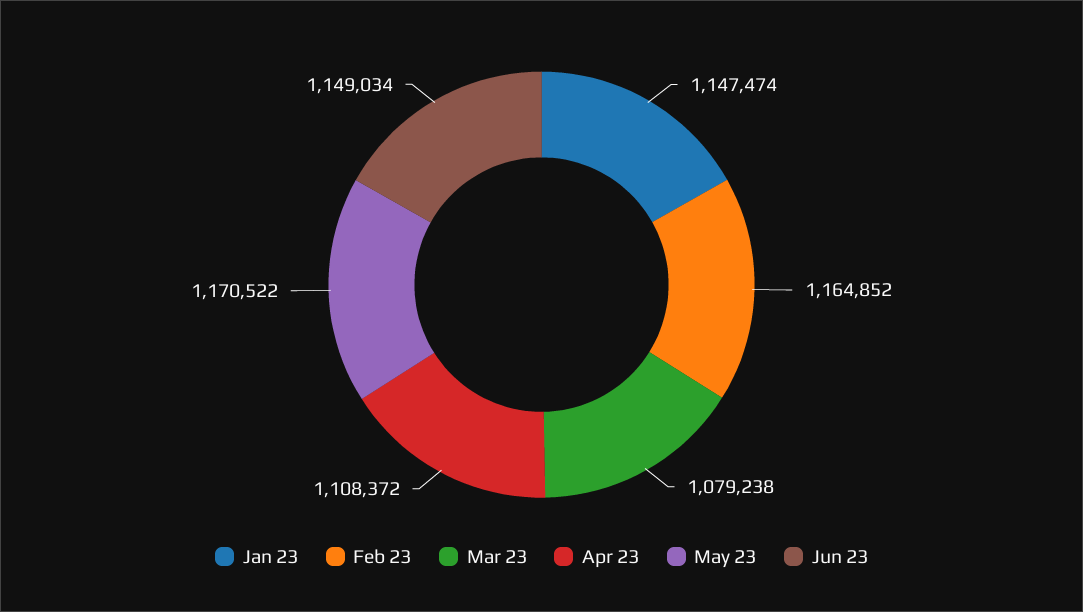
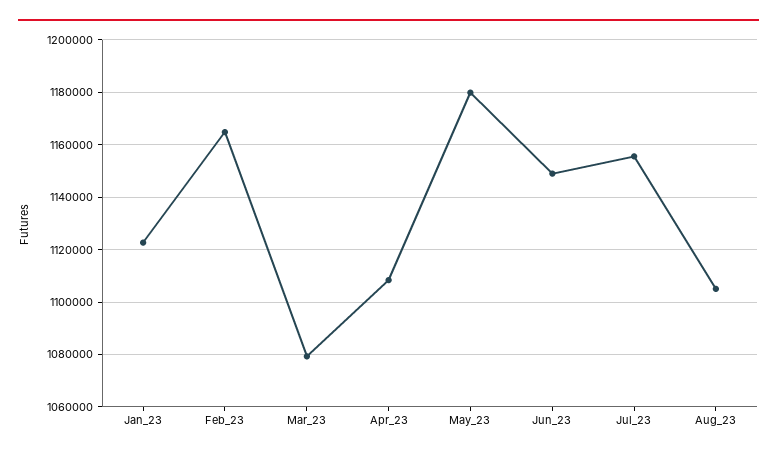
Jan 23: 1147474 -> 1122500
May 23: 1170522 -> 1180000
Jul_23: none -> 1155000
Aug_23: none -> 1105000

